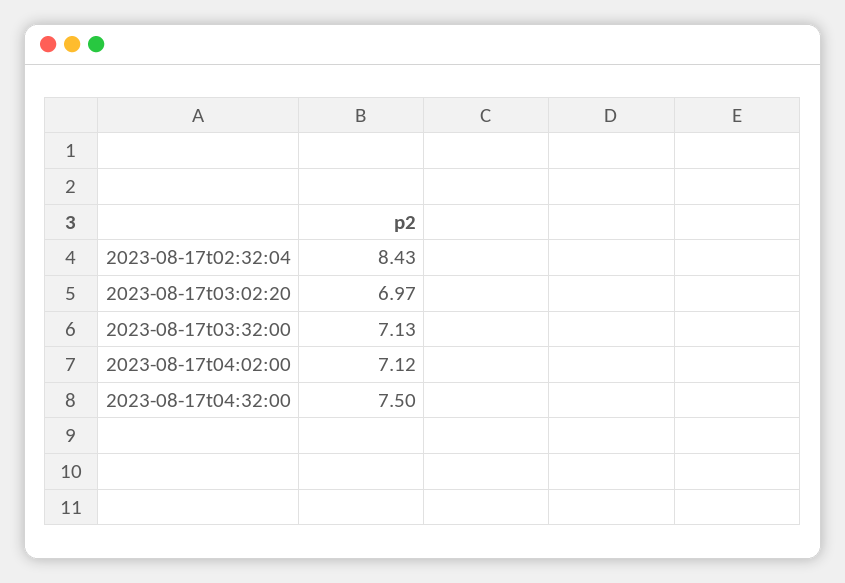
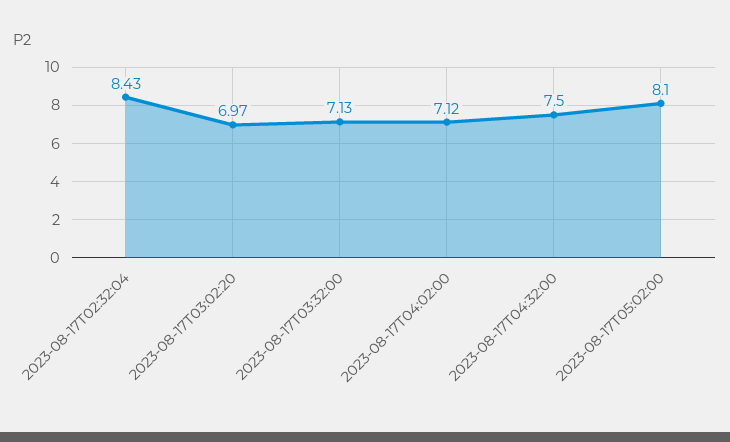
2023-08-17T05:02:00: none -> 8.1

